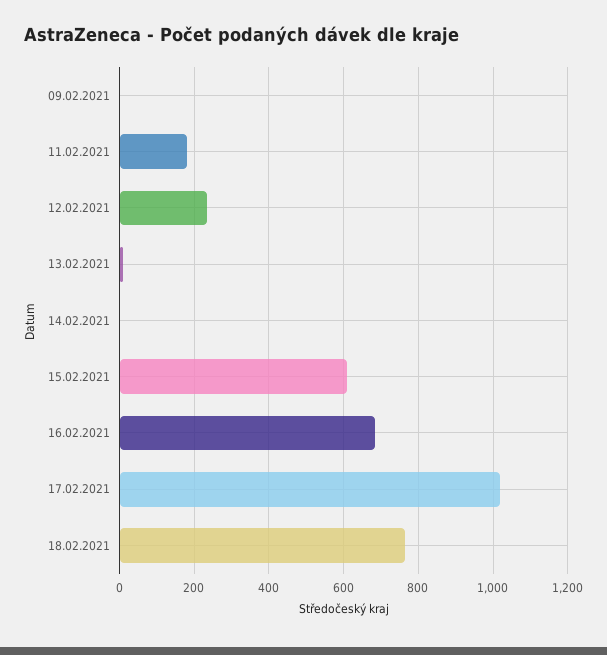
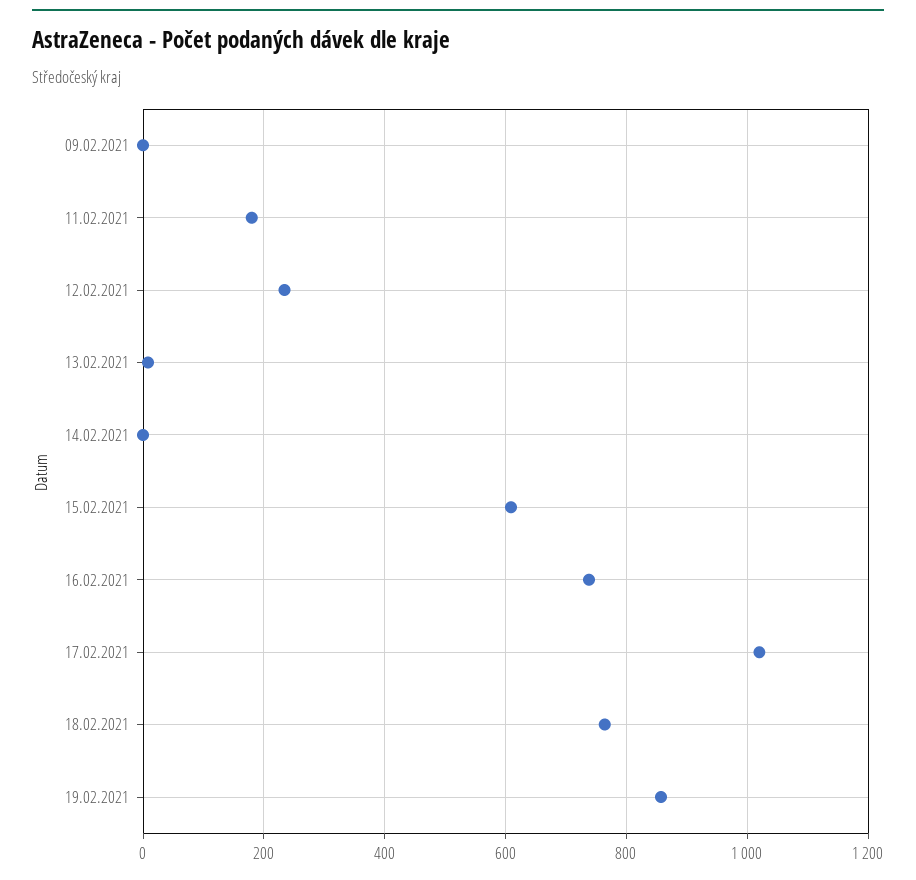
16.02.2021: 680 -> 740
19.02.2021: none -> 860

